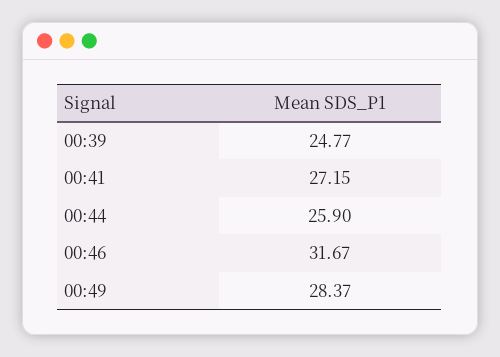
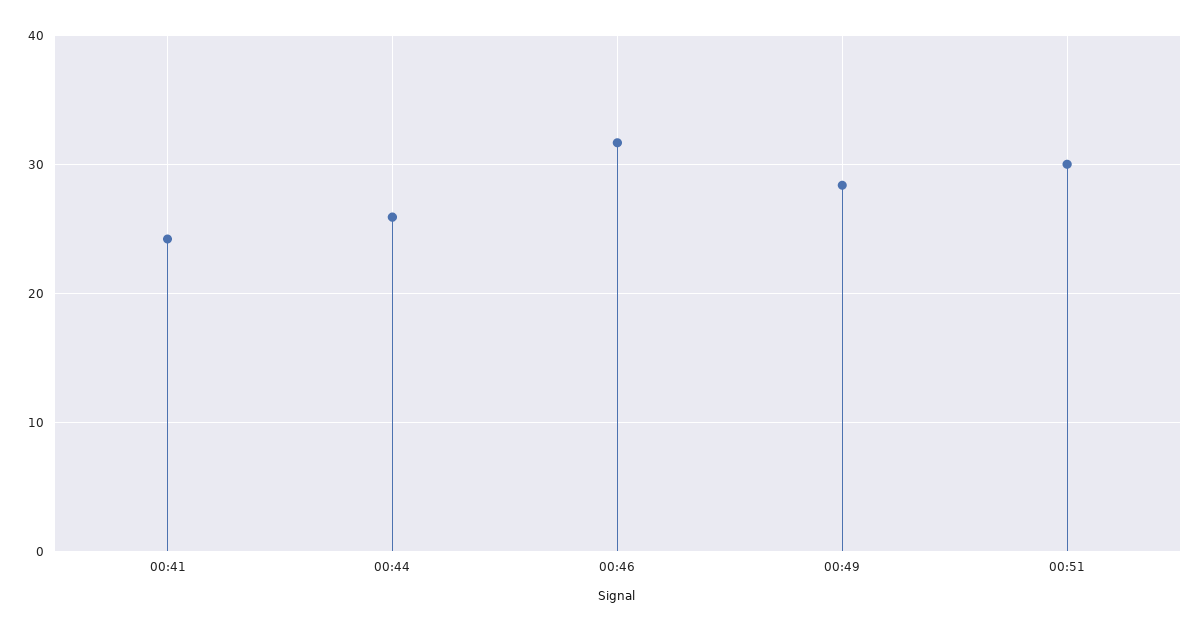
00:39: 24.77 -> none
00:41: 27.15 -> 24
00:51: none -> 30

